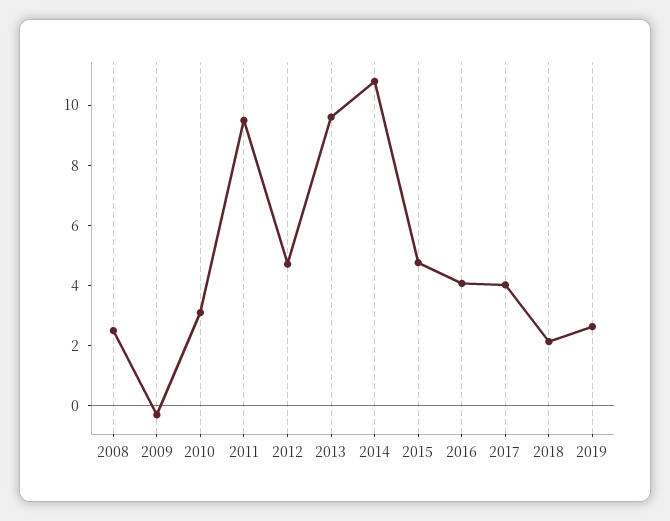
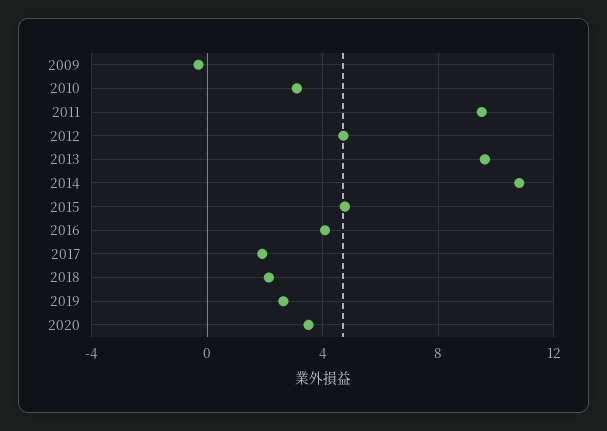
2008: 2.5 -> none
2017: 4 -> 2
2020: none -> 3.5

